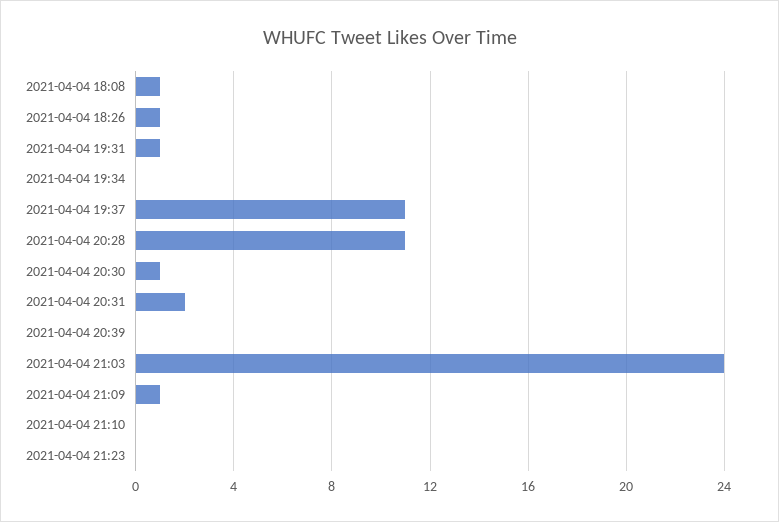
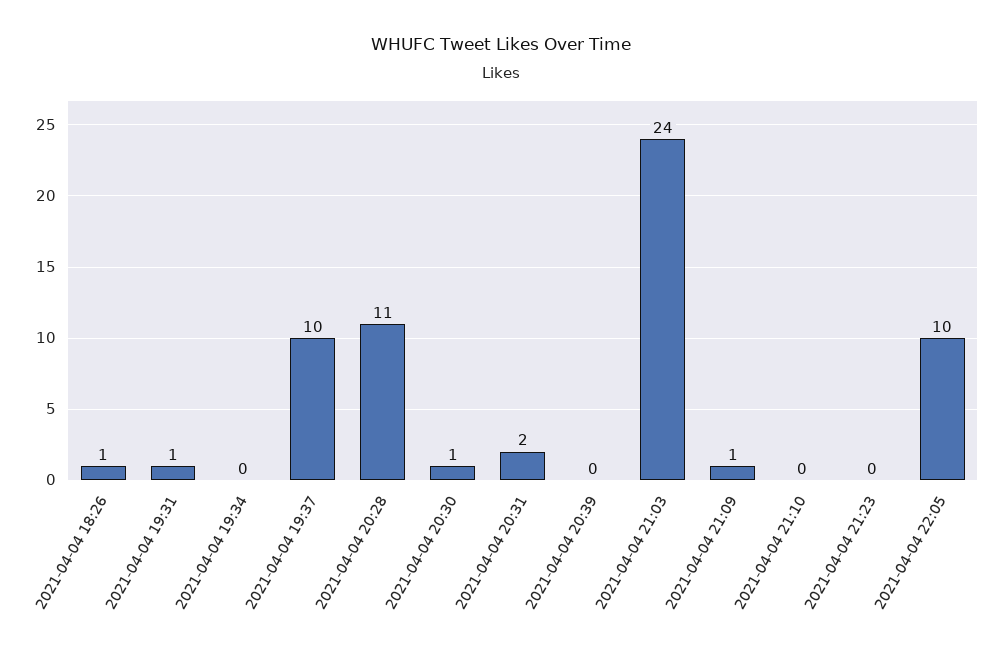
2021-04-04 18:08: 1 -> none
2021-04-04 19:37: 11 -> 10
2021-04-04 22:05: none -> 10

